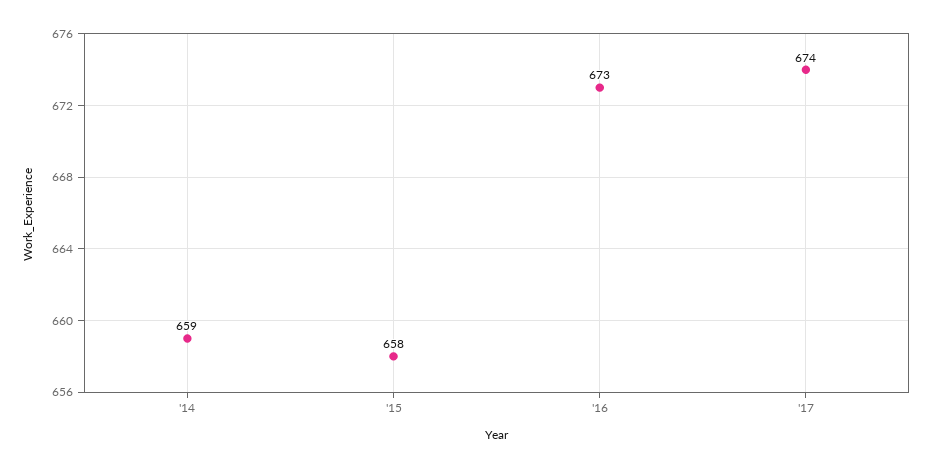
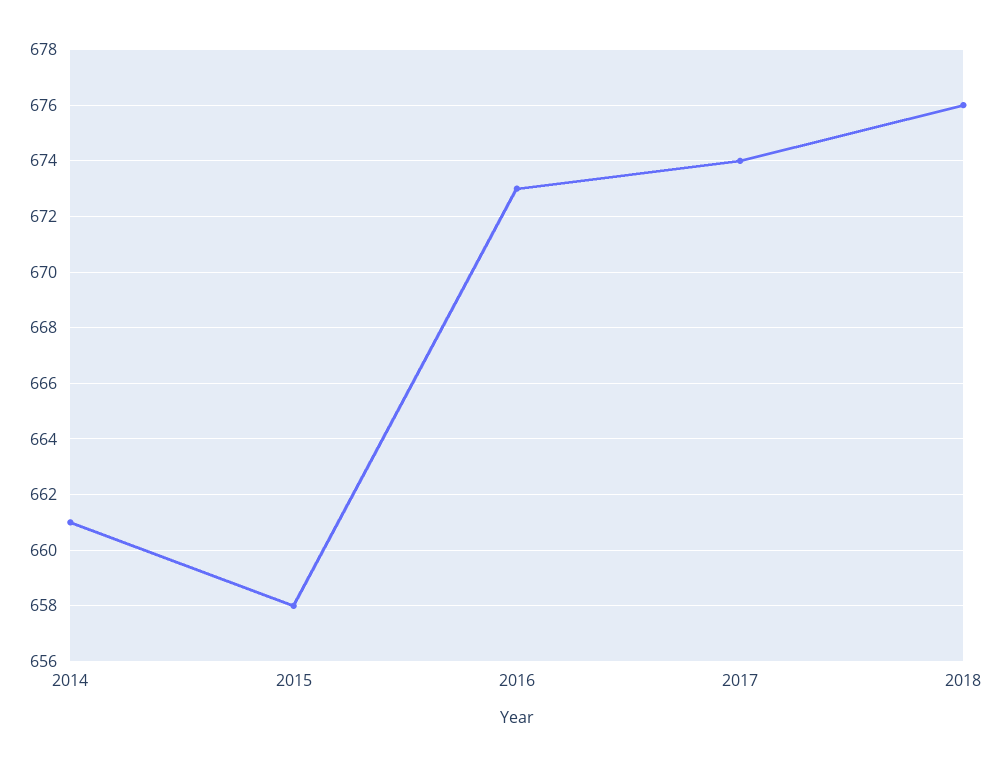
'14: 659 -> 661
2018: none -> 676

